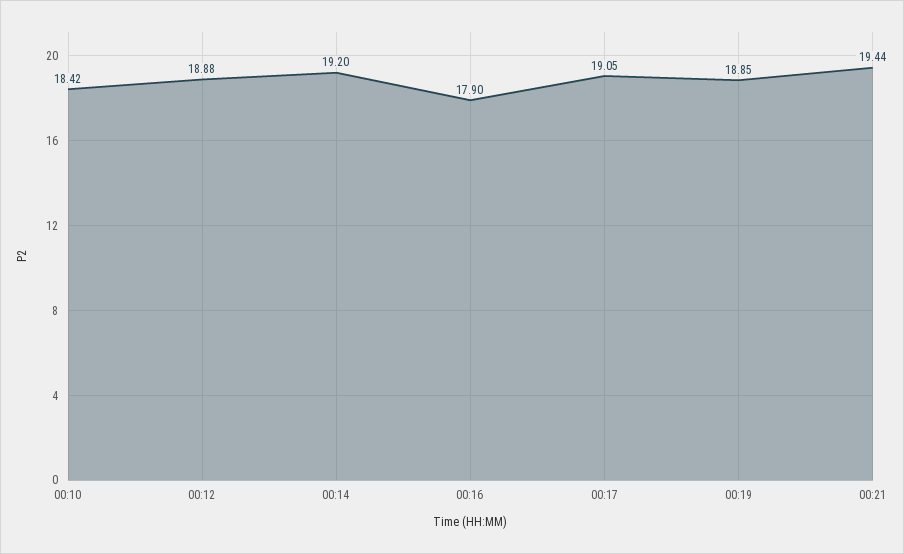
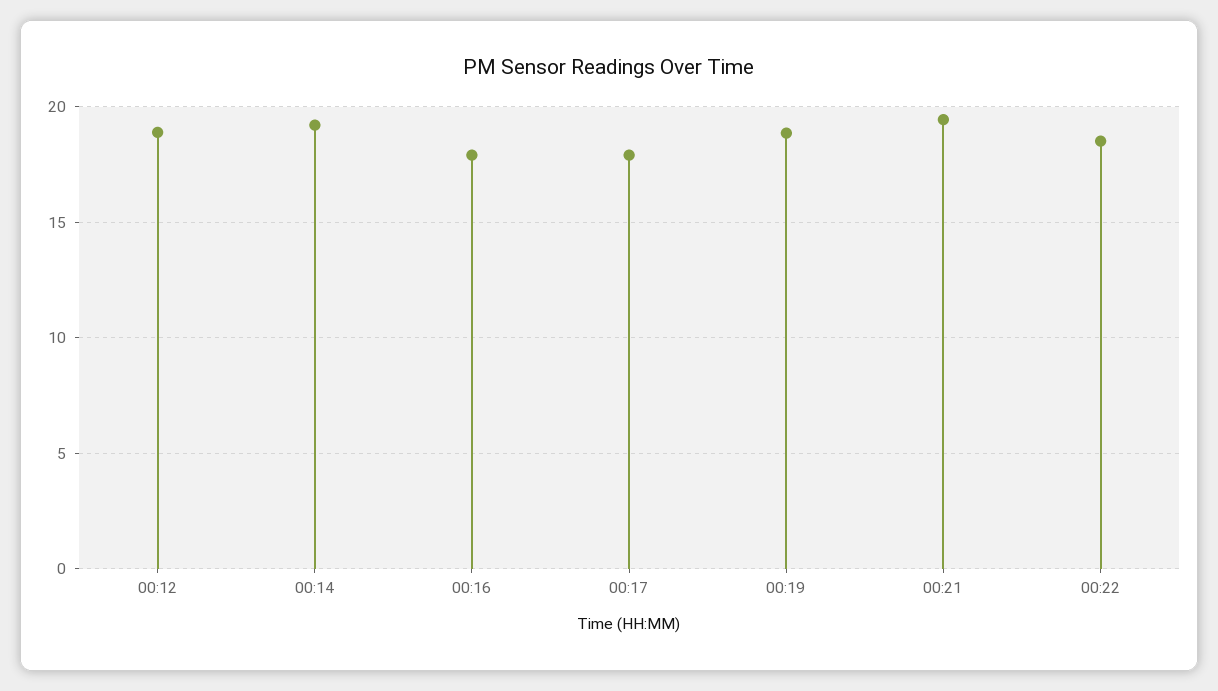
00:10: 18.42 -> none
00:17: 19.05 -> 18
00:22: none -> 18.5

